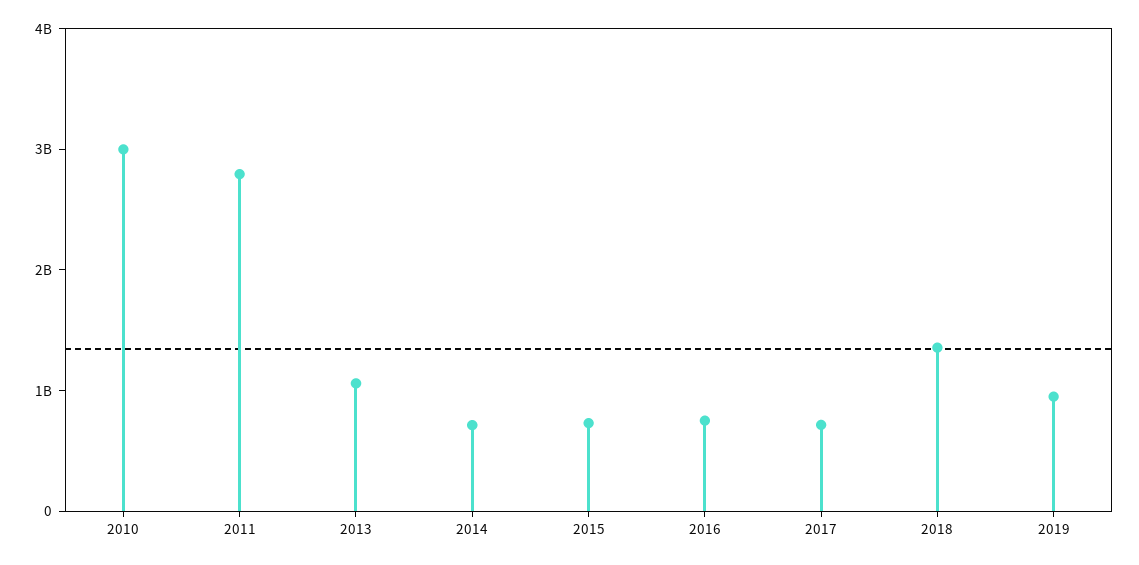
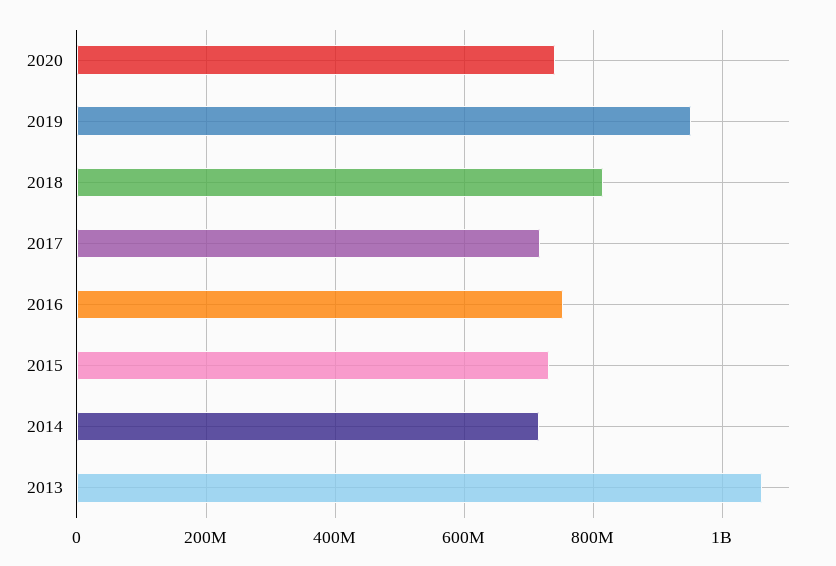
2010: 3000000000 -> none
2011: 2800000000 -> none
2018: 1400000000 -> 820000000
2020: none -> 740000000

